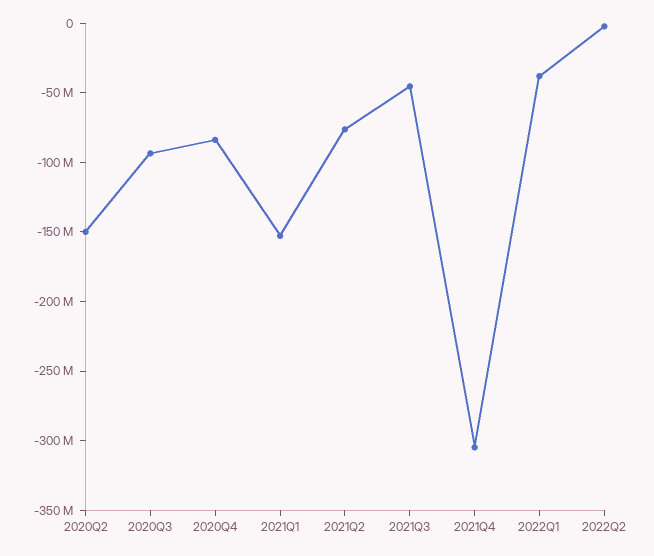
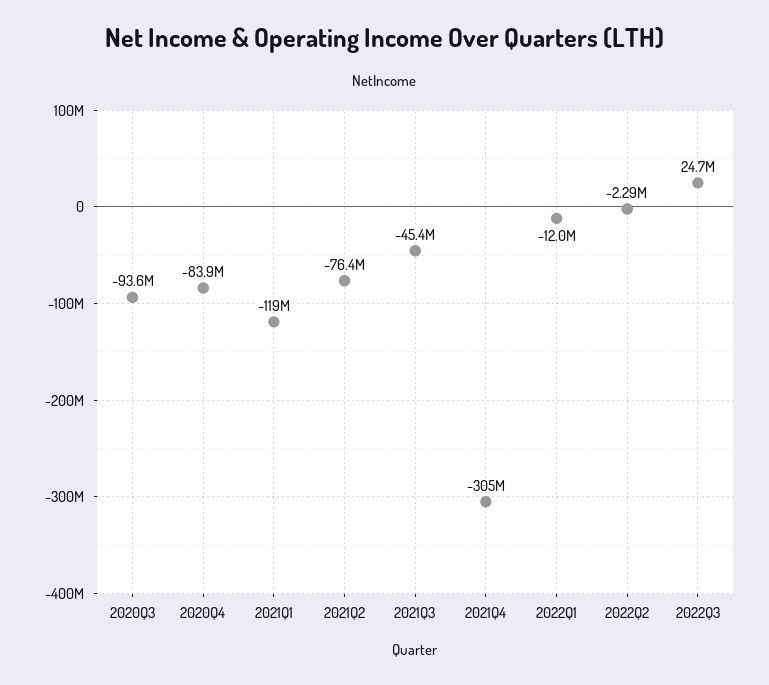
2020Q2: -150000000 -> none
2021Q1: -150000000 -> -119000000
2022Q1: -40000000 -> -12000000
2022Q3: none -> 24700000

